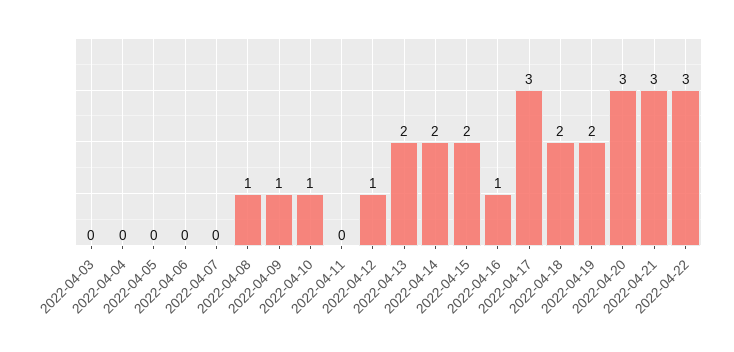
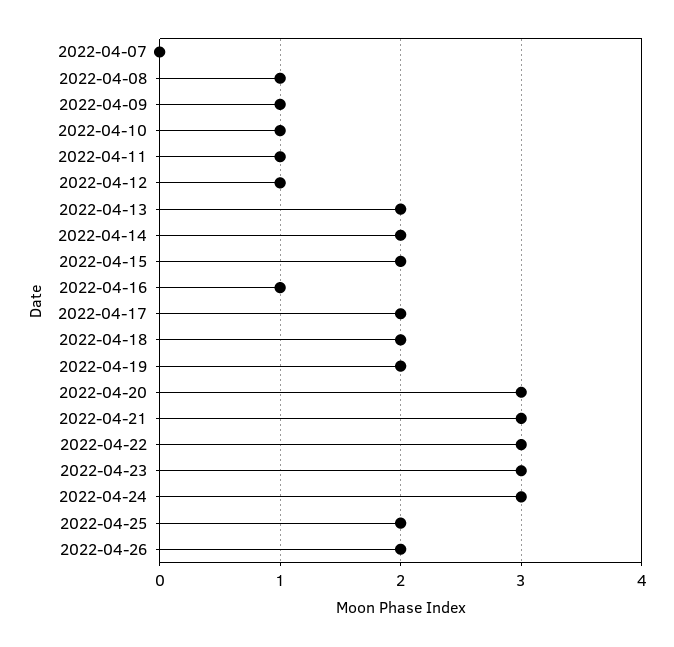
2022-04-03: 0 -> none
2022-04-04: 0 -> none
2022-04-05: 0 -> none
2022-04-06: 0 -> none
2022-04-11: 0 -> 1
2022-04-17: 3 -> 2
2022-04-23: none -> 3
2022-04-24: none -> 3
2022-04-25: none -> 2
2022-04-26: none -> 2

